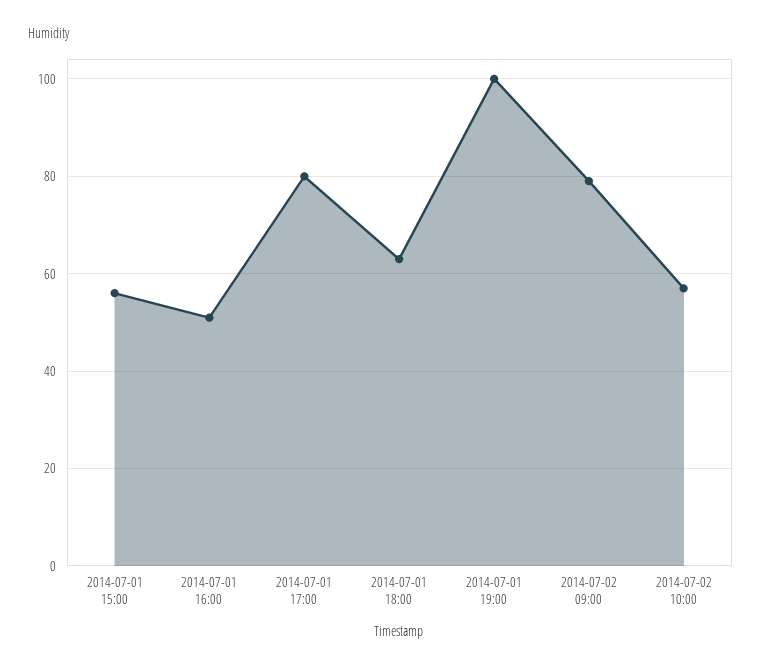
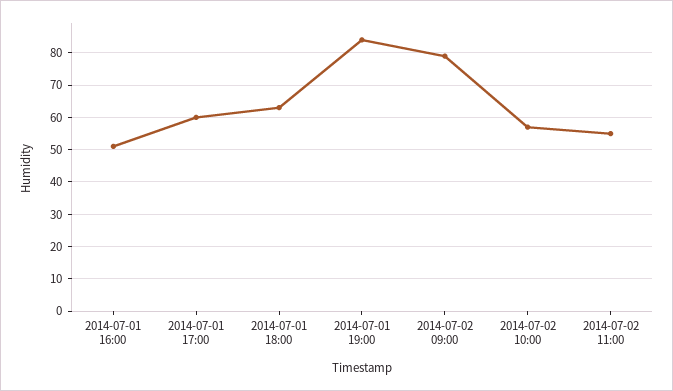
2014-07-01 15:00: 55 -> none
2014-07-01 17:00: 80 -> 60
2014-07-01 19:00: 100 -> 85
2014-07-02 11:00: none -> 55

